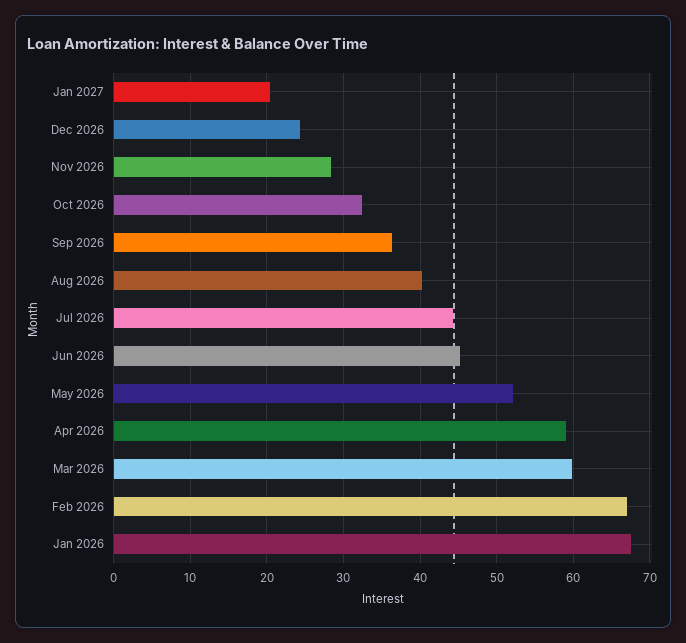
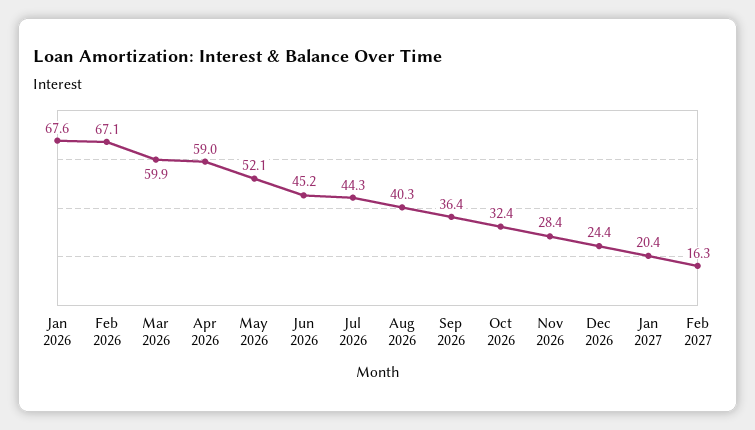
Feb 2027: none -> 16.3

